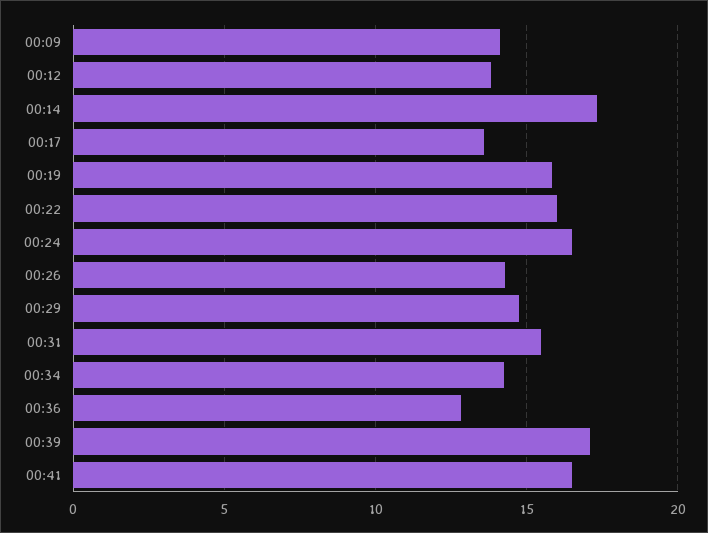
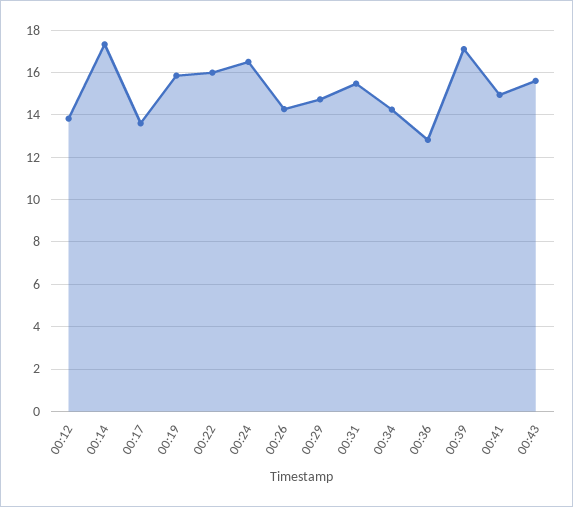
00:09: 14 -> none
00:41: 16.5 -> 15
00:43: none -> 15.5

